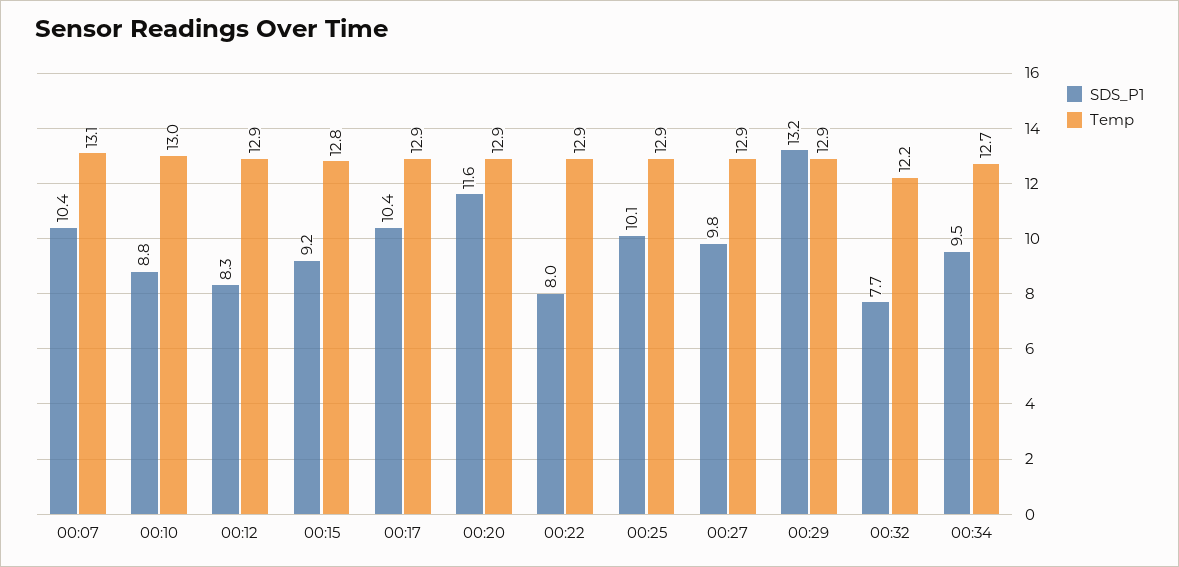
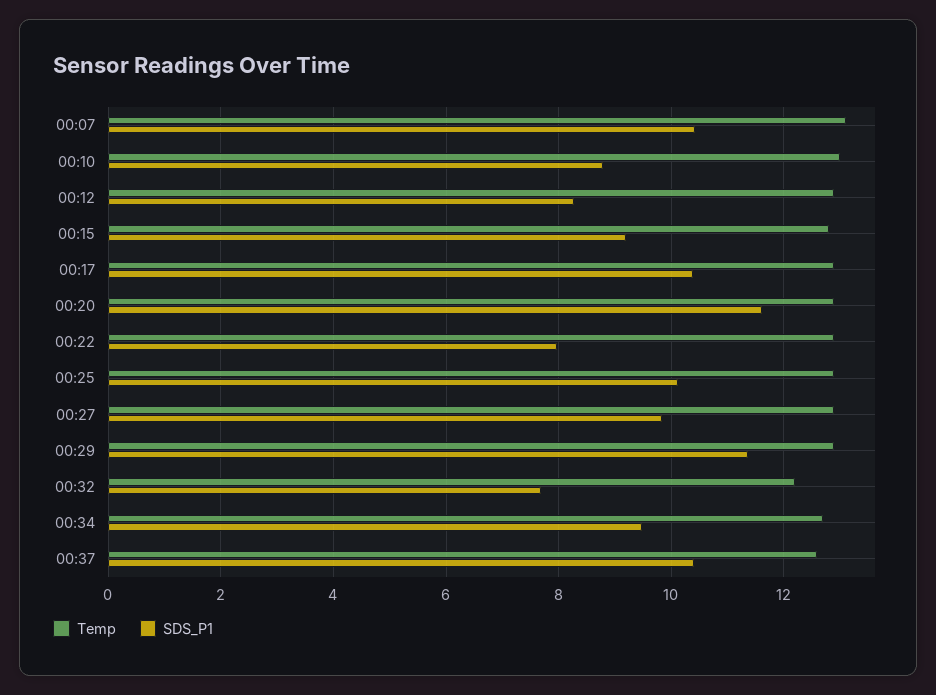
SDS_P1, 00:29: 13.2 -> 11.4
Temp, 00:37: none -> 12.6
SDS_P1, 00:37: none -> 10.4

